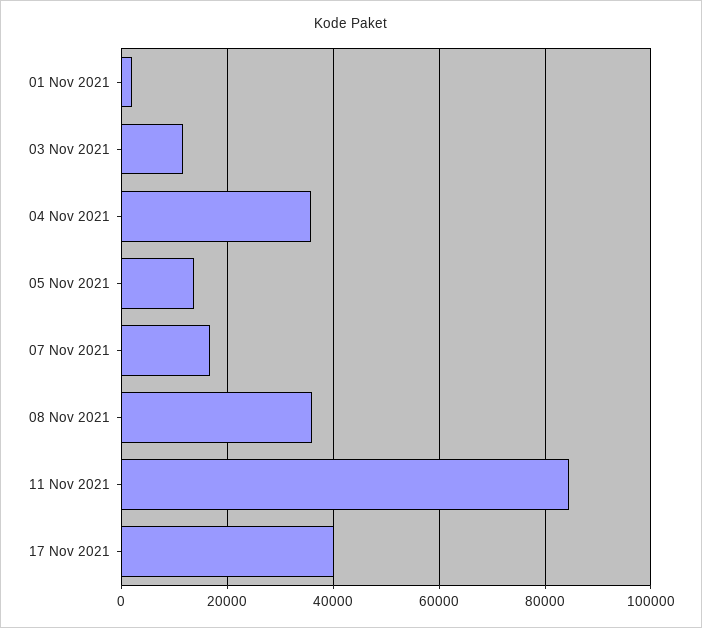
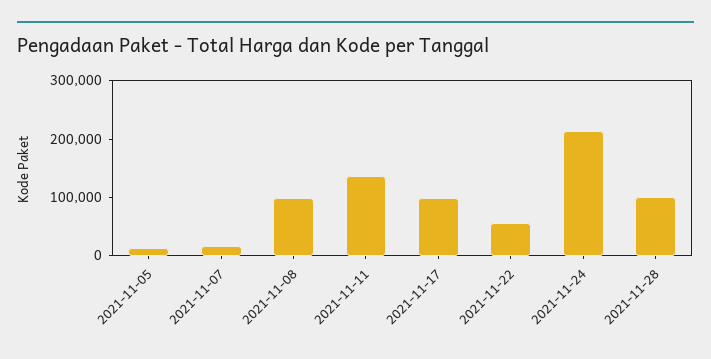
01 Nov 2021: 2000 -> none
03 Nov 2021: 12000 -> none
04 Nov 2021: 36000 -> none
08 Nov 2021: 36000 -> 100000
11 Nov 2021: 84000 -> 140000
17 Nov 2021: 40000 -> 100000
2021-11-22: none -> 60000
2021-11-24: none -> 220000
2021-11-28: none -> 100000

